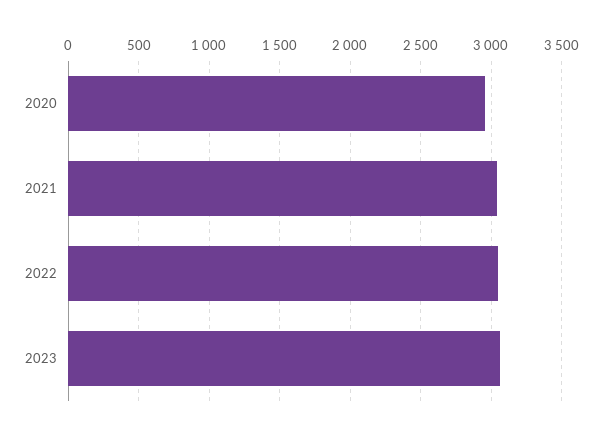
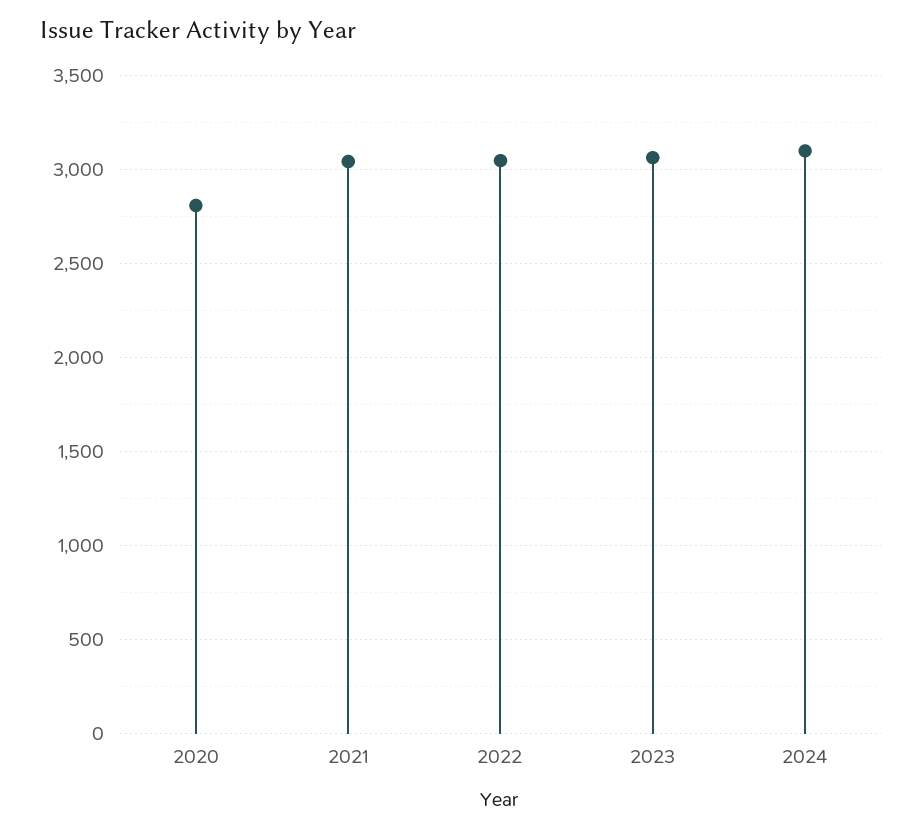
2020: 2950 -> 2800
2024: none -> 3100

